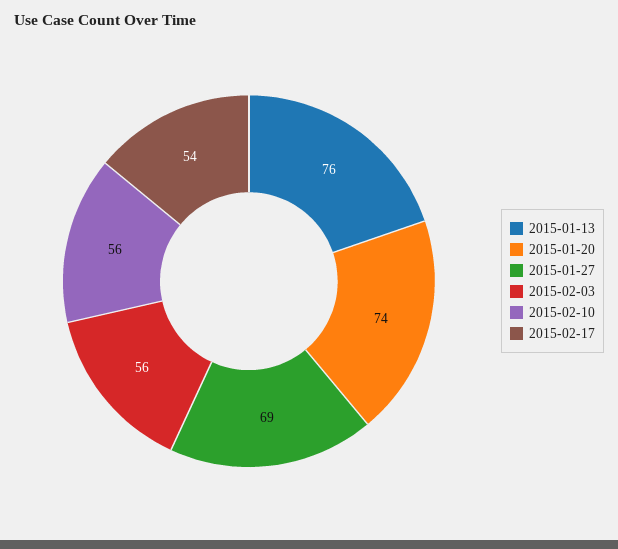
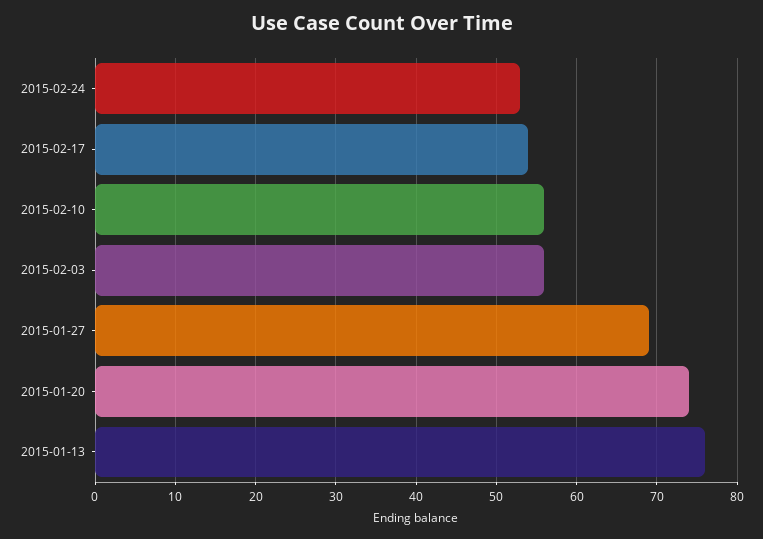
2015-02-24: none -> 53

